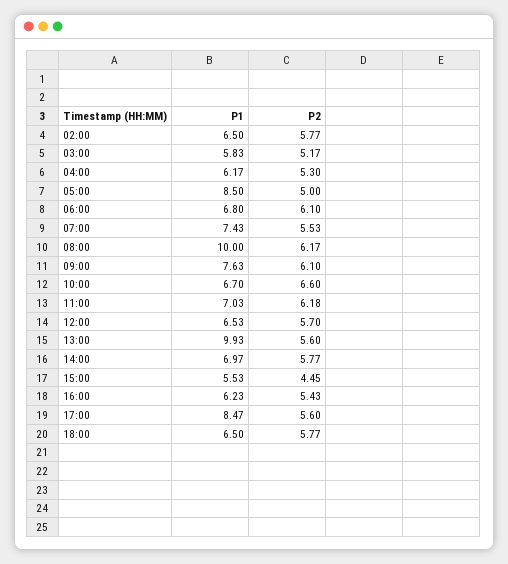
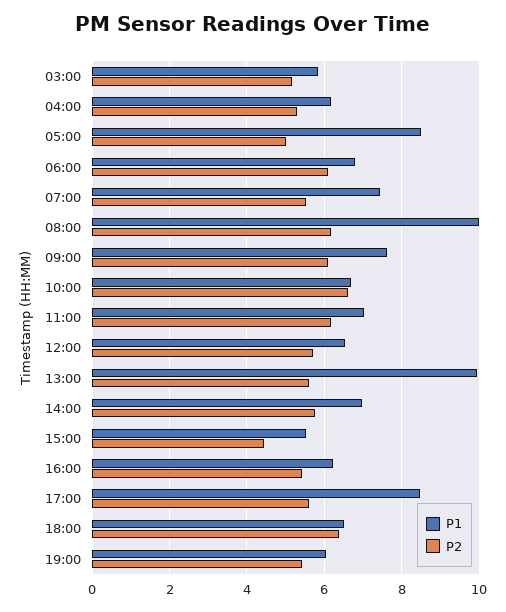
P1, 02:00: 6.5 -> none
P2, 02:00: 5.77 -> none
P2, 18:00: 5.77 -> 6.4
P1, 19:00: none -> 6
P2, 19:00: none -> 5.4

